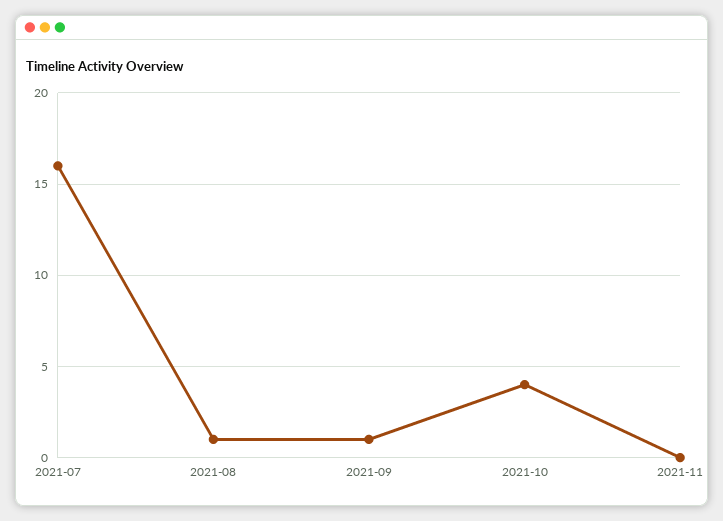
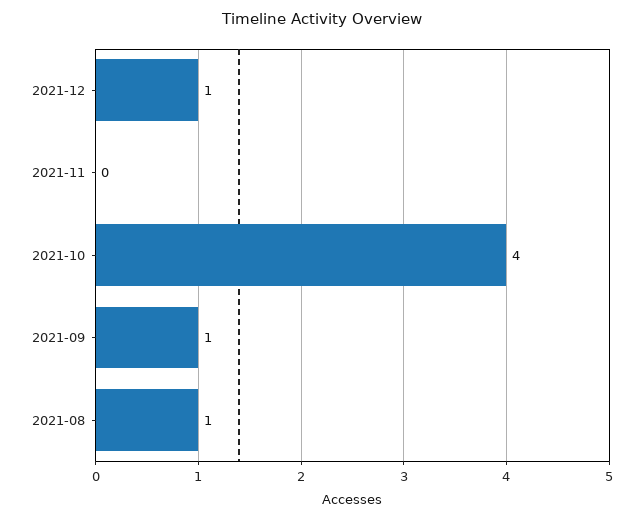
2021-07: 16 -> none
2021-12: none -> 1

